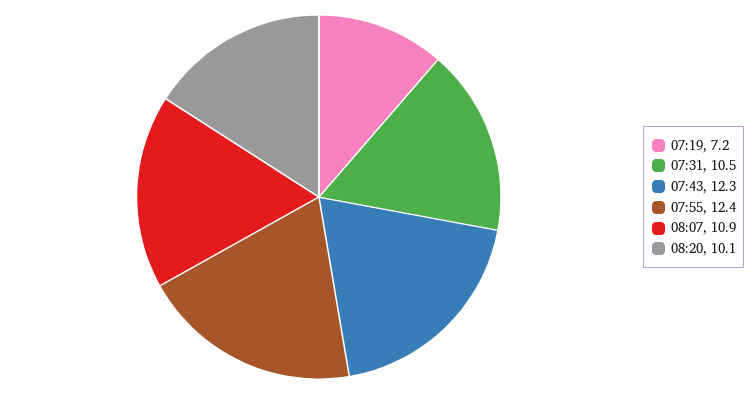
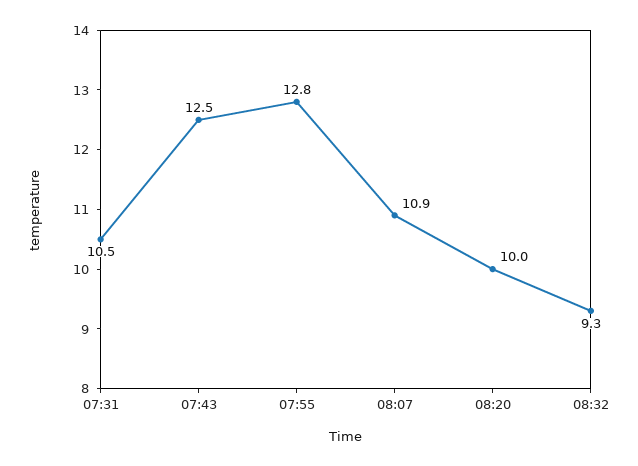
07:19: 7.2 -> none
07:43: 12.3 -> 12.5
07:55: 12.4 -> 12.8
08:20: 10.1 -> 10
08:32: none -> 9.3

